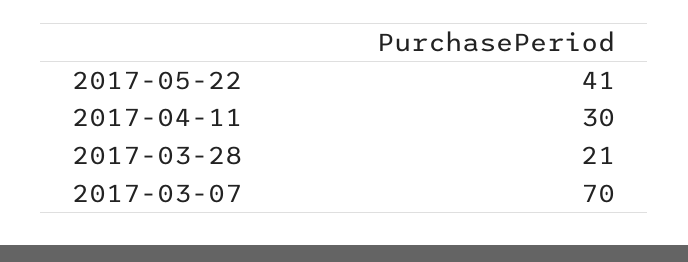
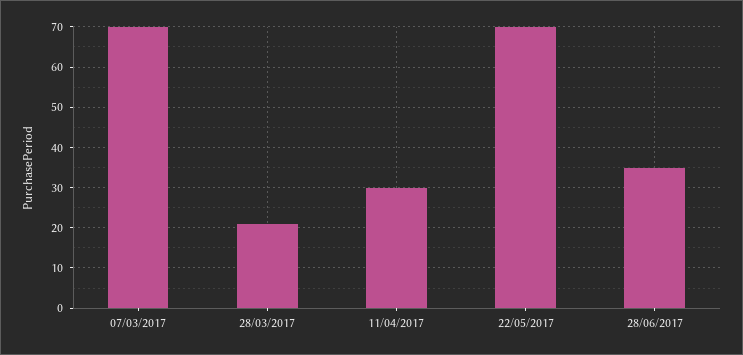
2017-05-22: 41 -> 70
28/06/2017: none -> 35

